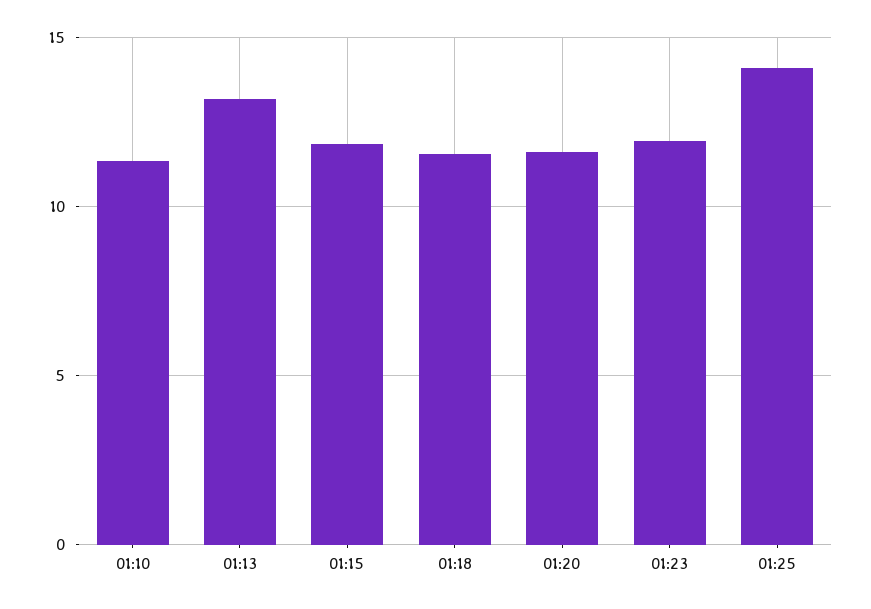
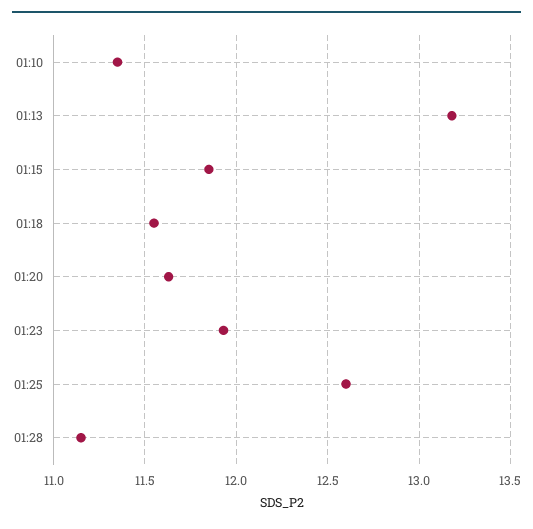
01:25: 14 -> 12.6
01:28: none -> 11.15

